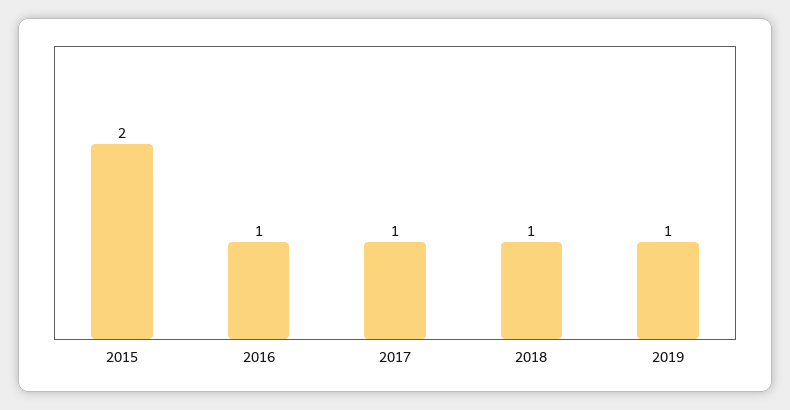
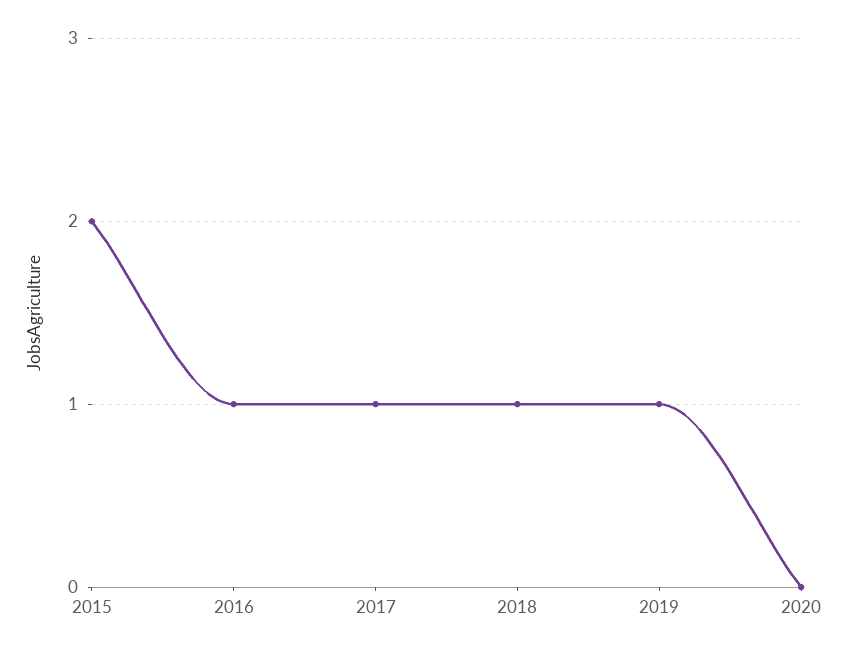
2020: none -> 0

